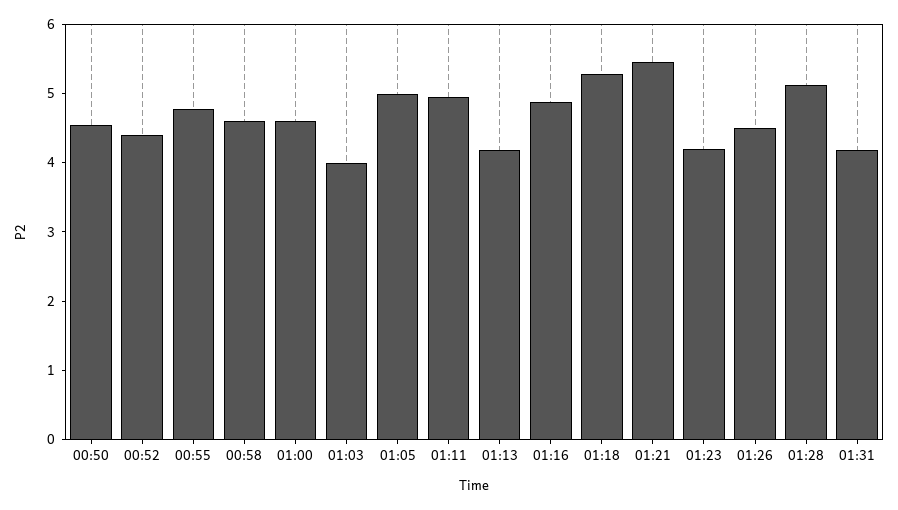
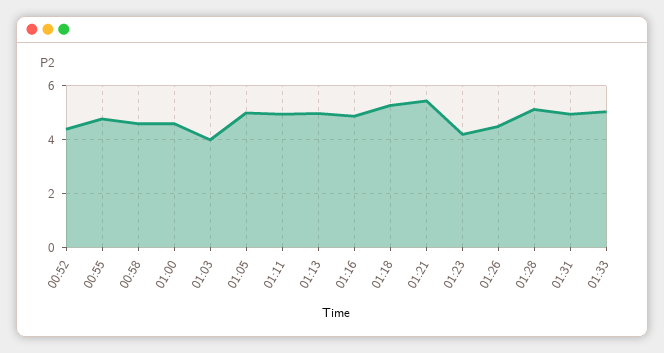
00:50: 4.6 -> none
01:13: 4.2 -> 5
01:31: 4.2 -> 5
01:33: none -> 5

